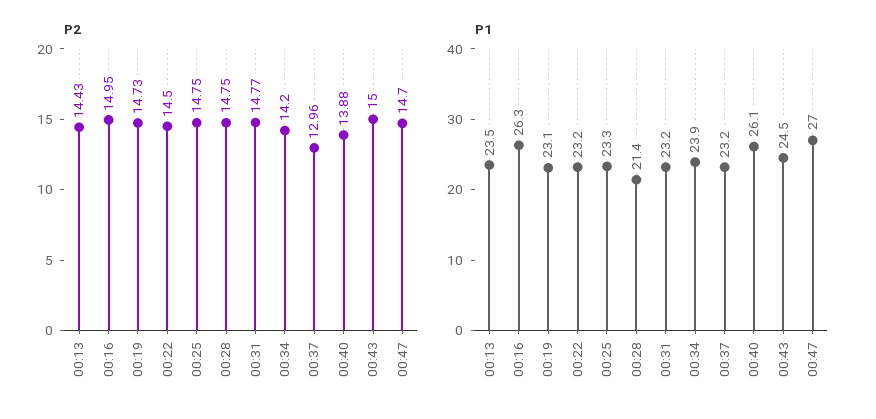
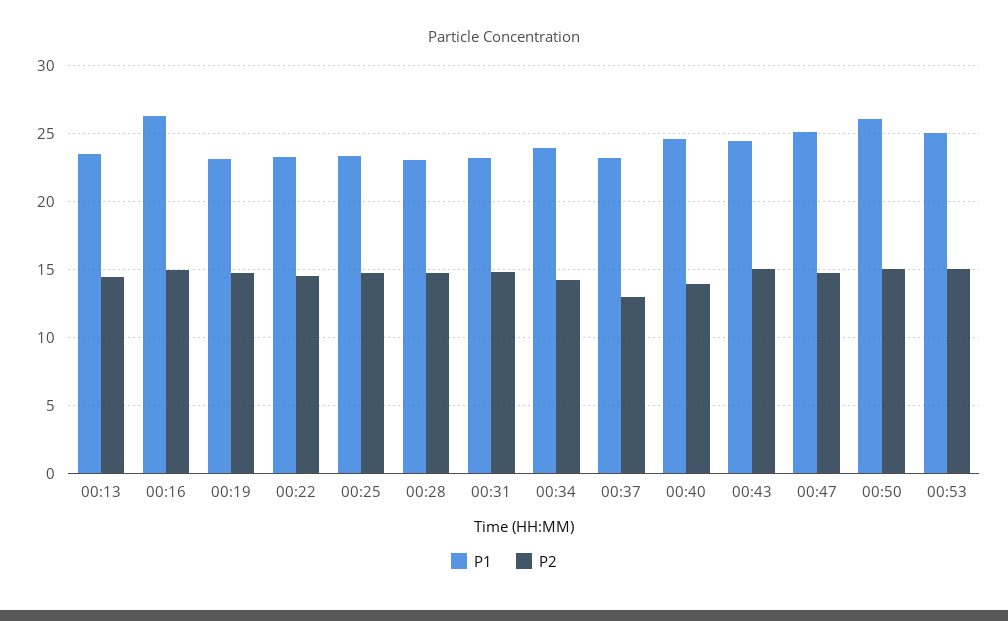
P1, 00:28: 21.4 -> 23
P1, 00:40: 26.1 -> 24.5
P1, 00:47: 27 -> 25
P1, 00:50: none -> 26
P2, 00:50: none -> 15
P1, 00:53: none -> 25
P2, 00:53: none -> 15

